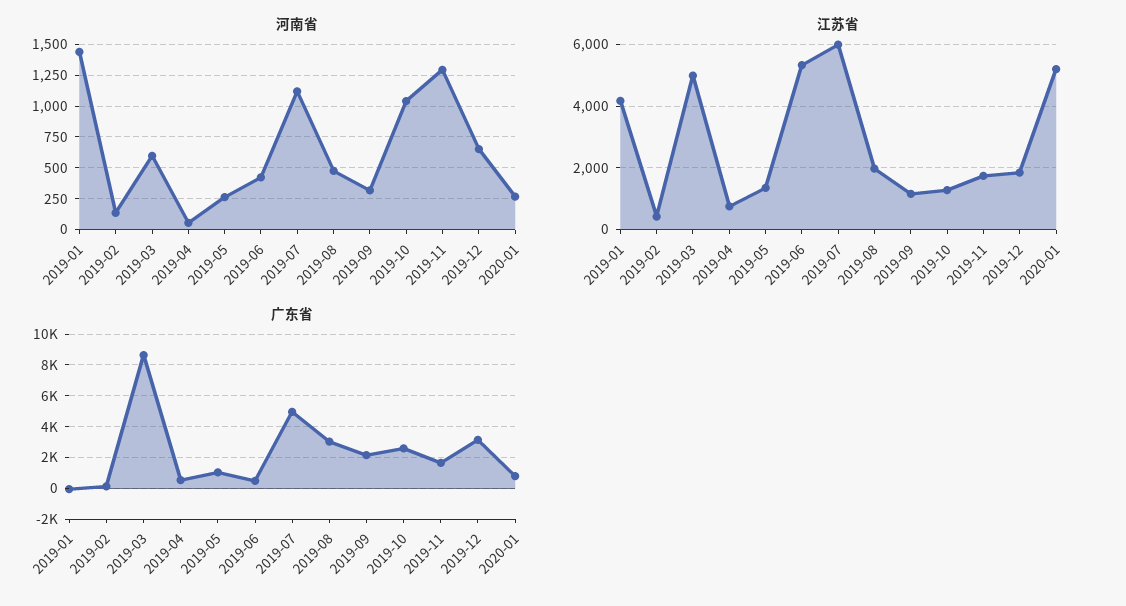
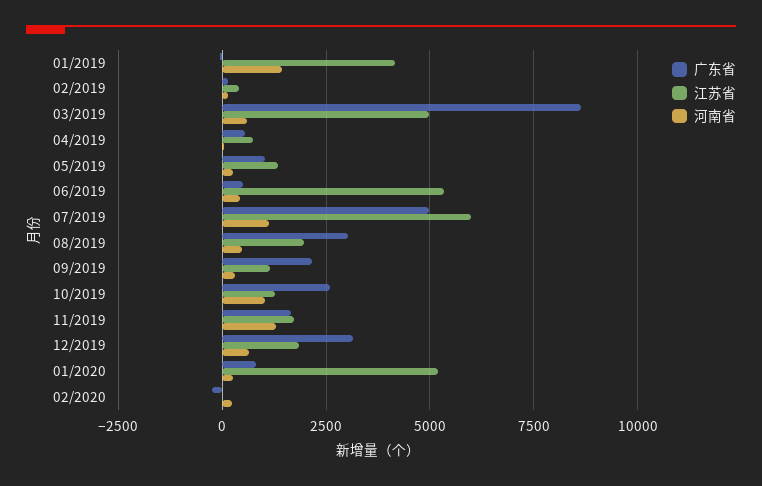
广东省, 02/2020: none -> -250
江苏省, 02/2020: none -> 0
河南省, 02/2020: none -> 250

